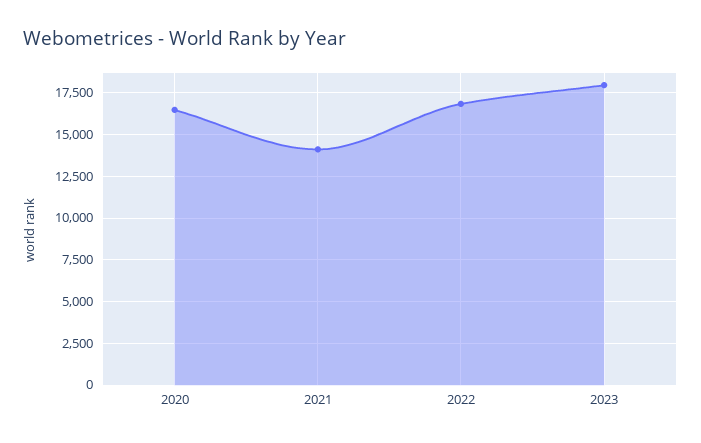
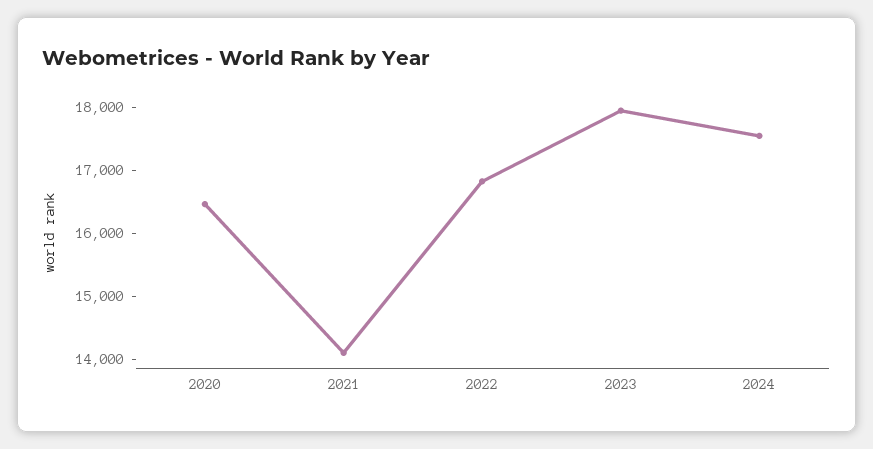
2024: none -> 17600

